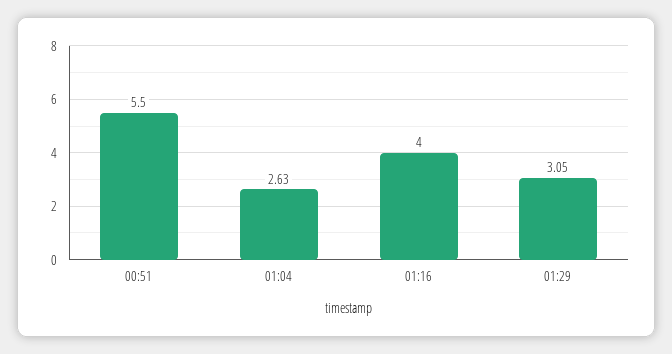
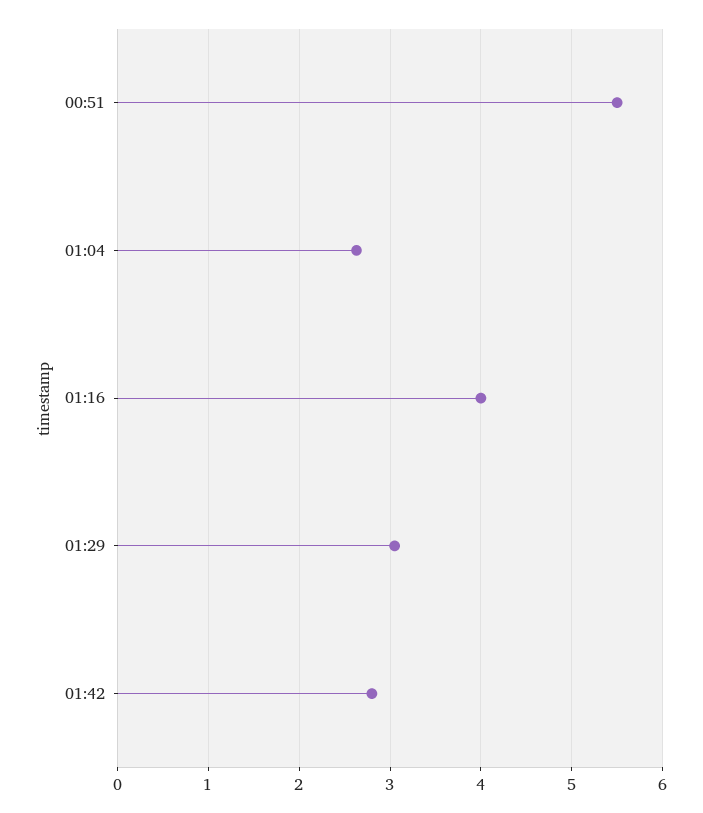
01:42: none -> 2.8

